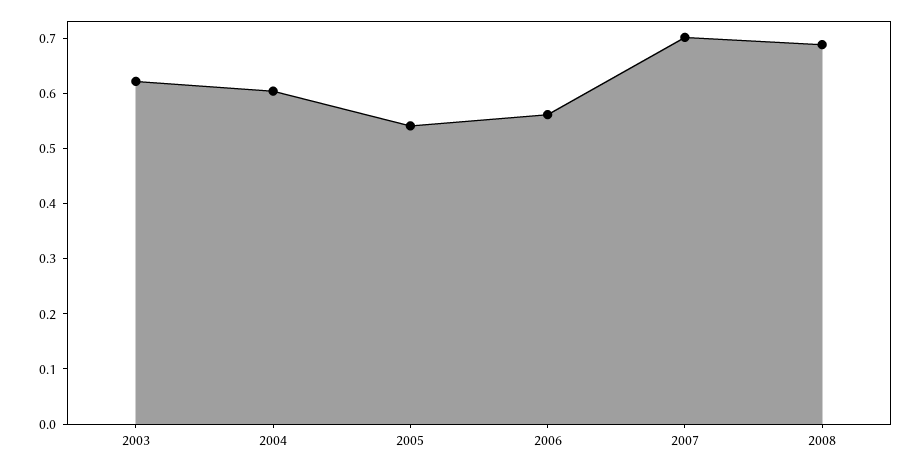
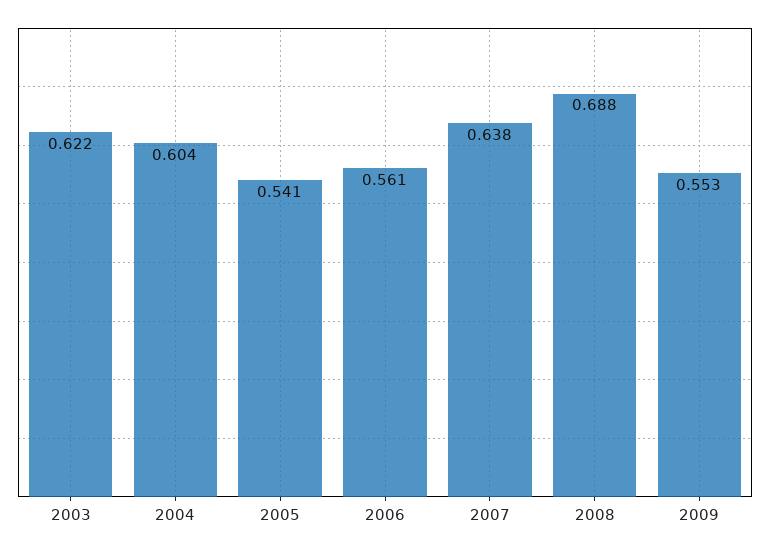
2007: 0.7 -> 0.638
2009: none -> 0.553

